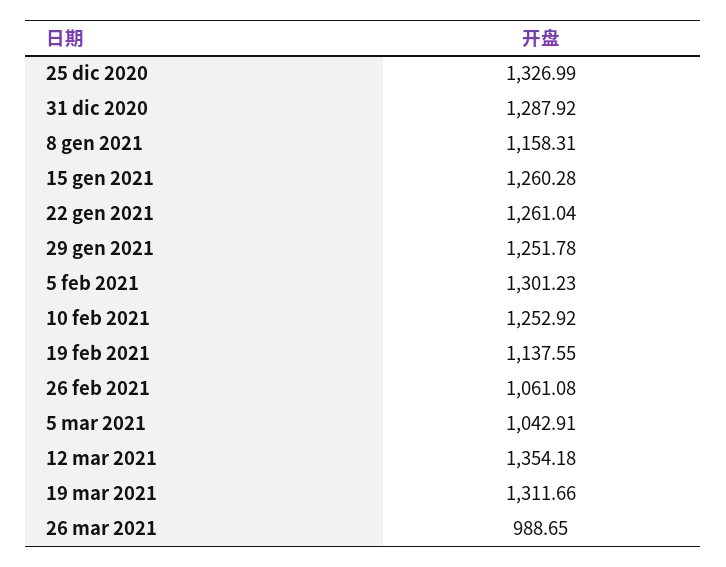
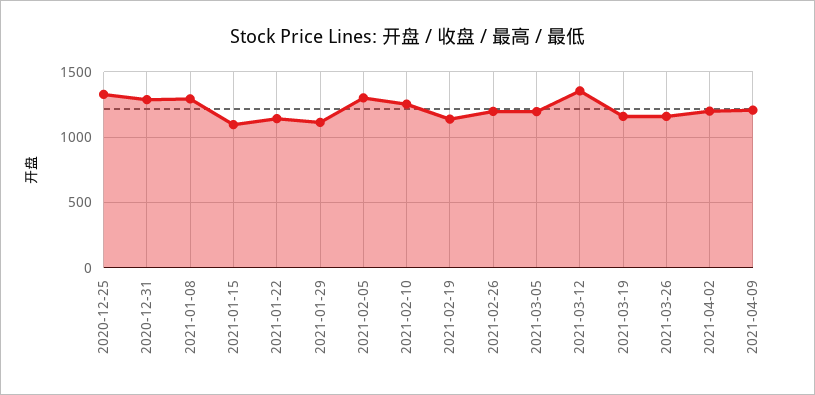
8 gen 2021: 1158.31 -> 1300
15 gen 2021: 1260.28 -> 1100
22 gen 2021: 1261.04 -> 1150
29 gen 2021: 1251.78 -> 1100
26 feb 2021: 1061.08 -> 1200
5 mar 2021: 1042.91 -> 1200
19 mar 2021: 1311.66 -> 1150
26 mar 2021: 988.65 -> 1150
2021-04-02: none -> 1200
2021-04-09: none -> 1200

